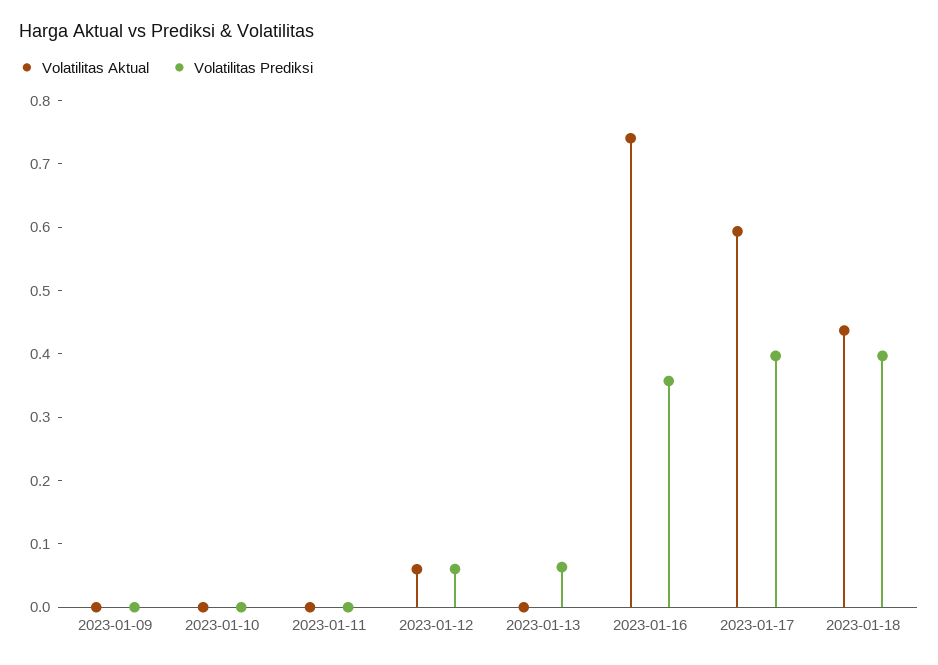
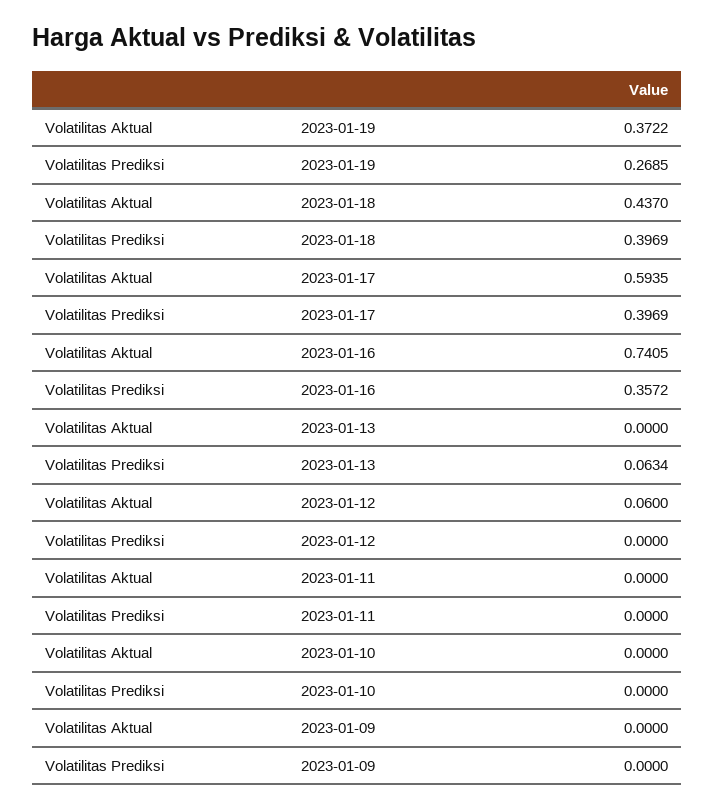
Volatilitas Prediksi, 2023-01-12: 0.06 -> 0
Volatilitas Aktual, 2023-01-19: none -> 0.3722
Volatilitas Prediksi, 2023-01-19: none -> 0.2685

